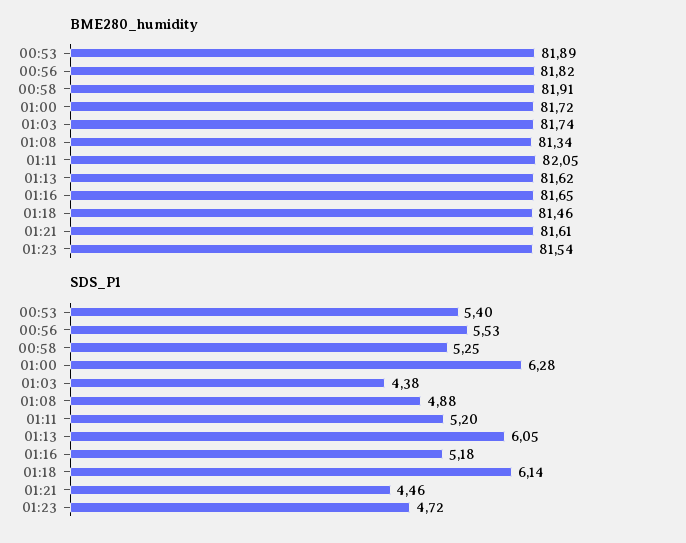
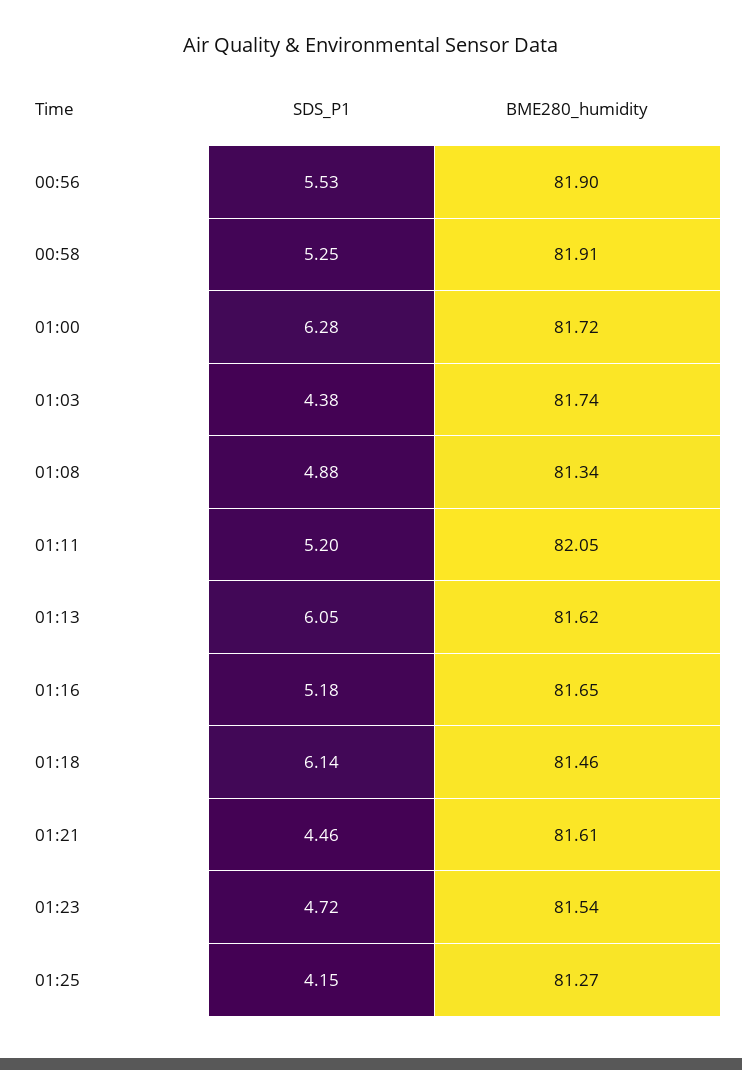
BME280_humidity, 00:53: 81.89 -> none
BME280_humidity, 00:56: 81.82 -> 81.9
SDS_P1, 00:53: 5.4 -> none
SDS_P1, 01:25: none -> 4.15
BME280_humidity, 01:25: none -> 81.27

